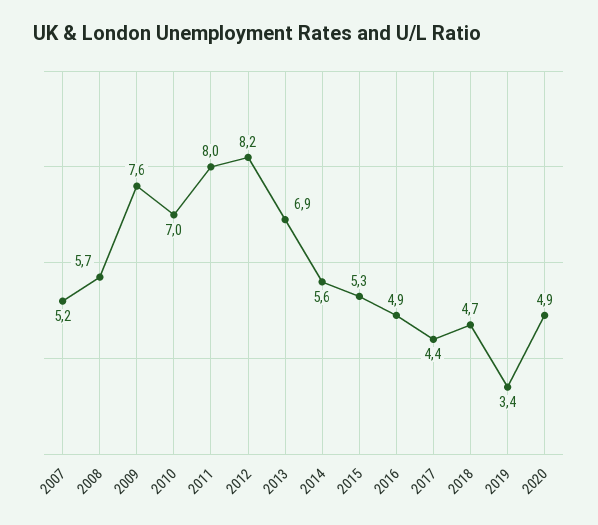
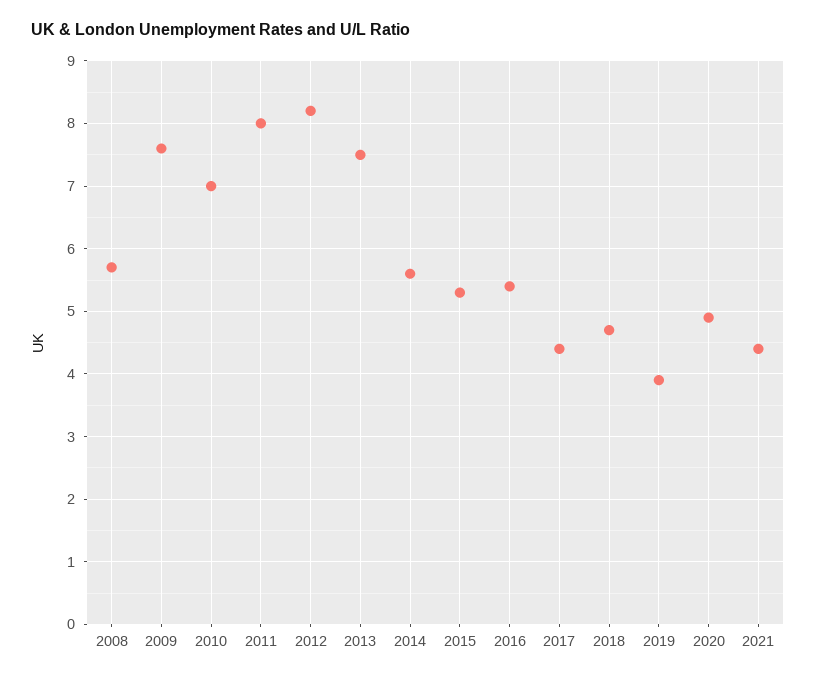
2007: 5.2 -> none
2013: 6.9 -> 7.5
2016: 4.9 -> 5.4
2019: 3.4 -> 3.9
2021: none -> 4.4

